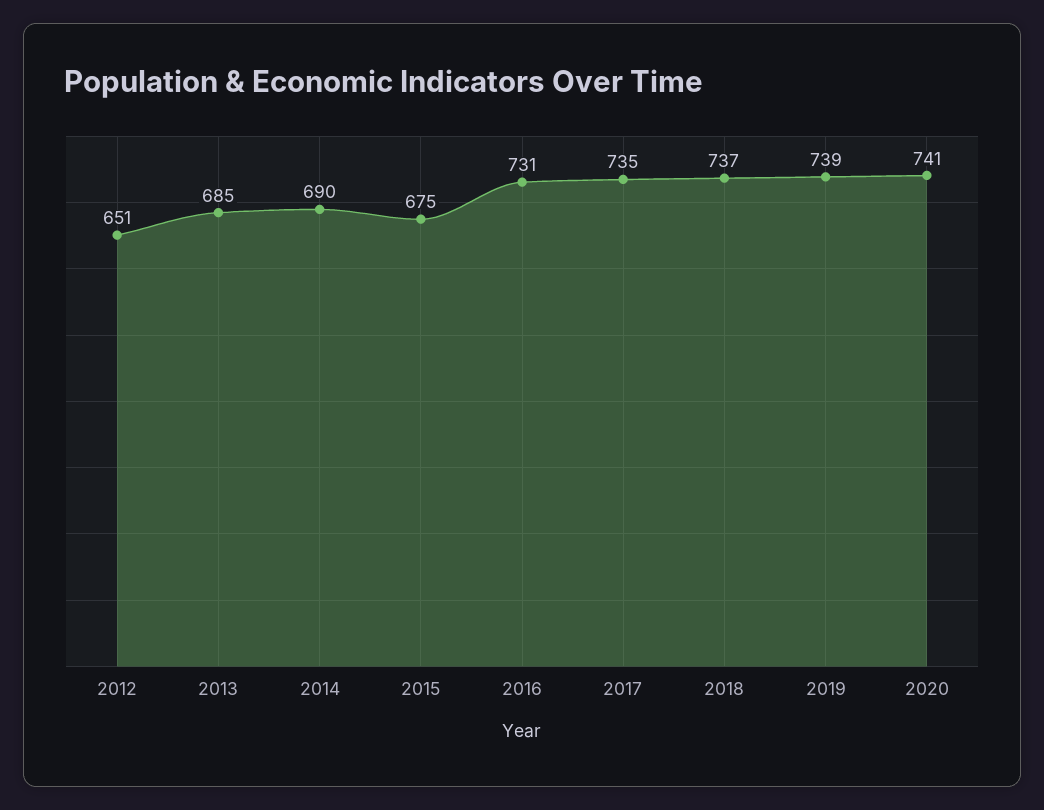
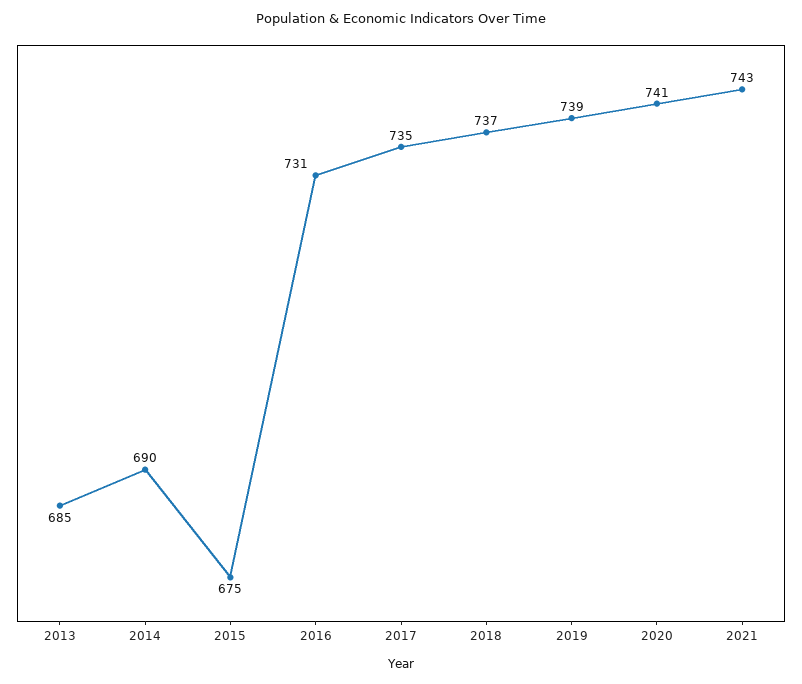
2012: 651 -> none
2021: none -> 743

